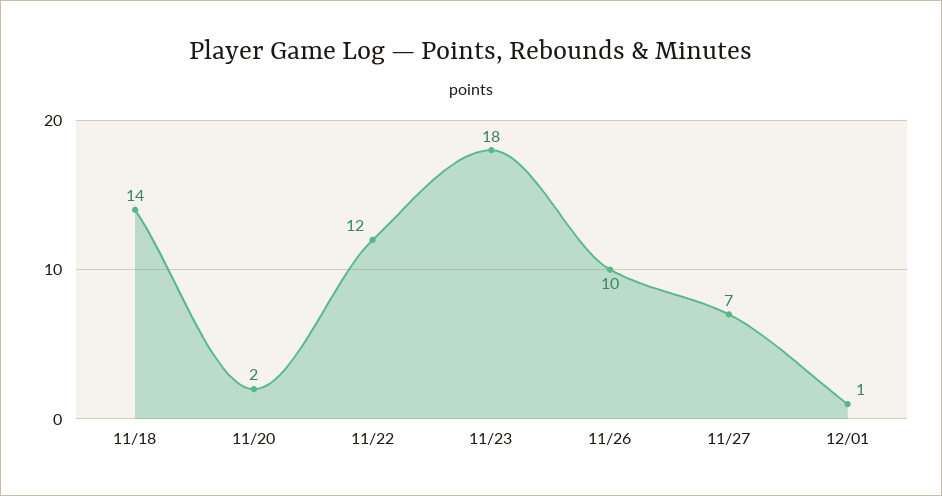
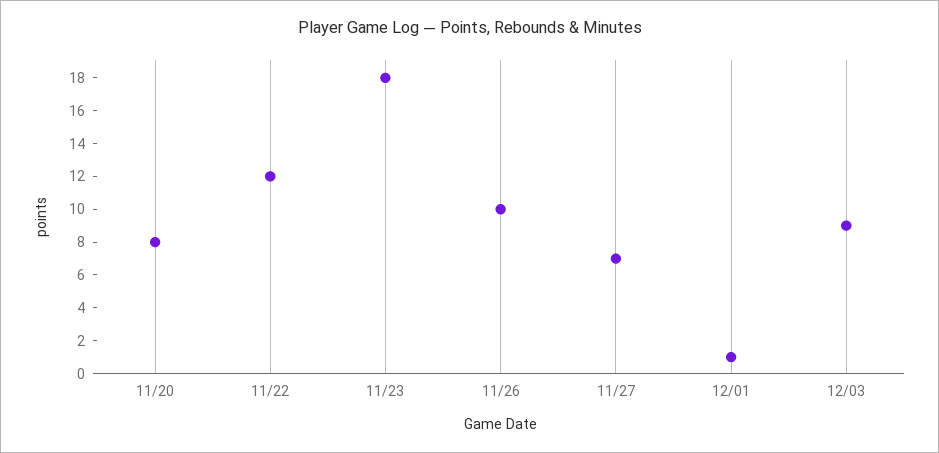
11/18: 14 -> none
11/20: 2 -> 8
12/03: none -> 9

